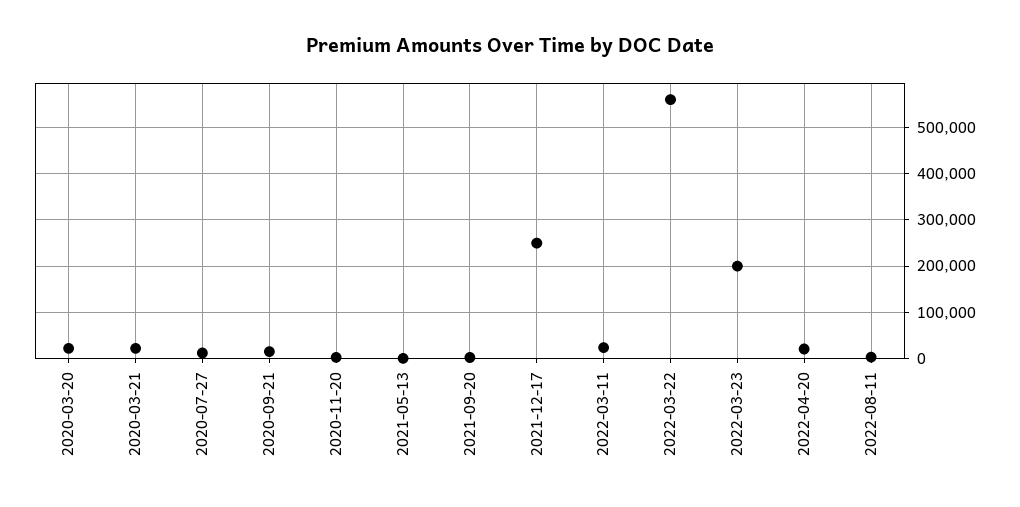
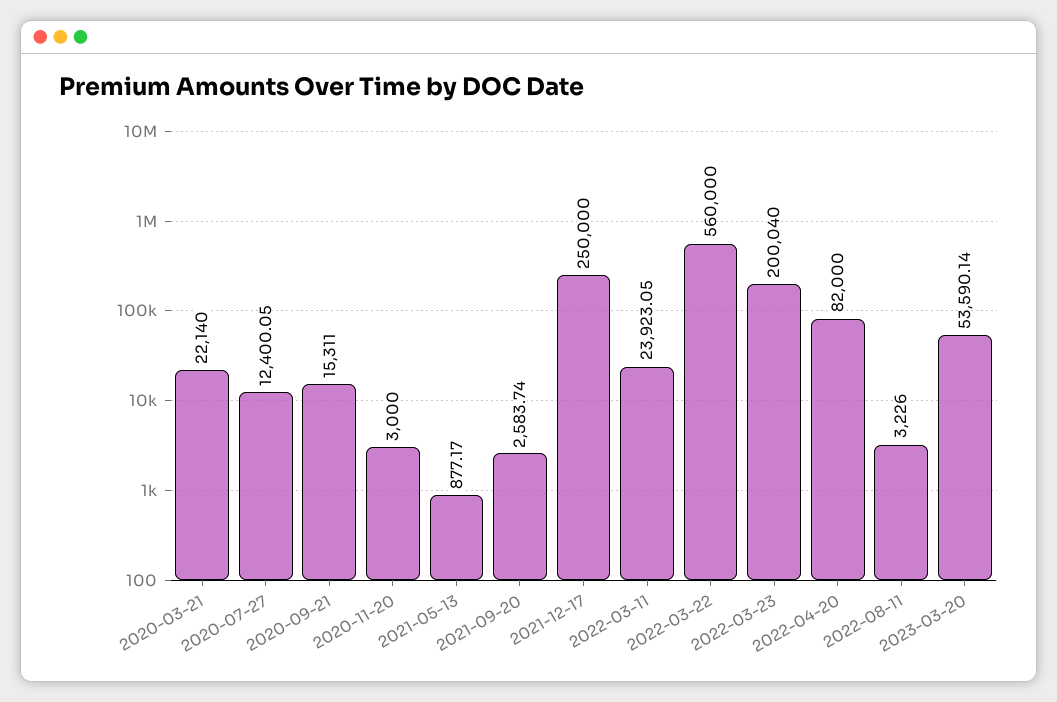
2020-03-20: 20000 -> none
2022-04-20: 20000 -> 82000
2023-03-20: none -> 53590.14

